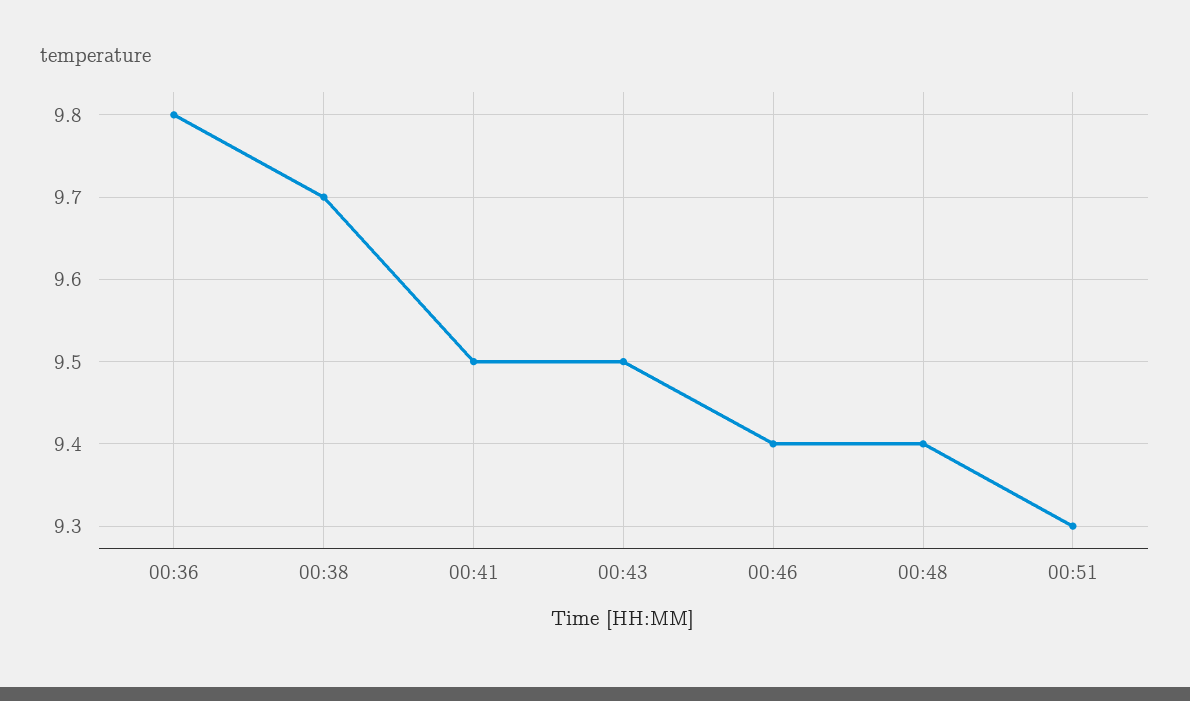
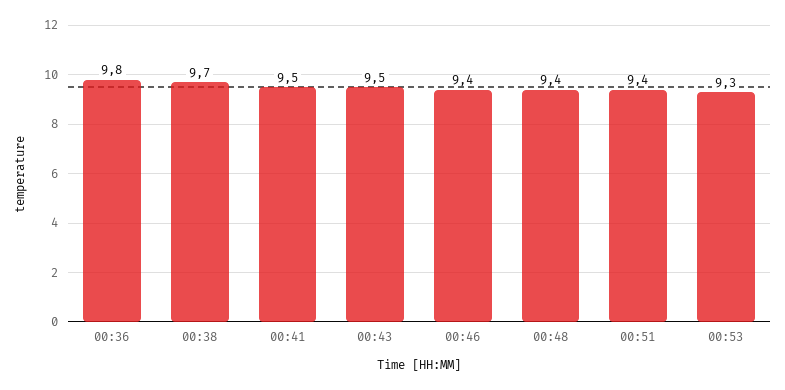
00:51: 9.3 -> 9.4
00:53: none -> 9.3

